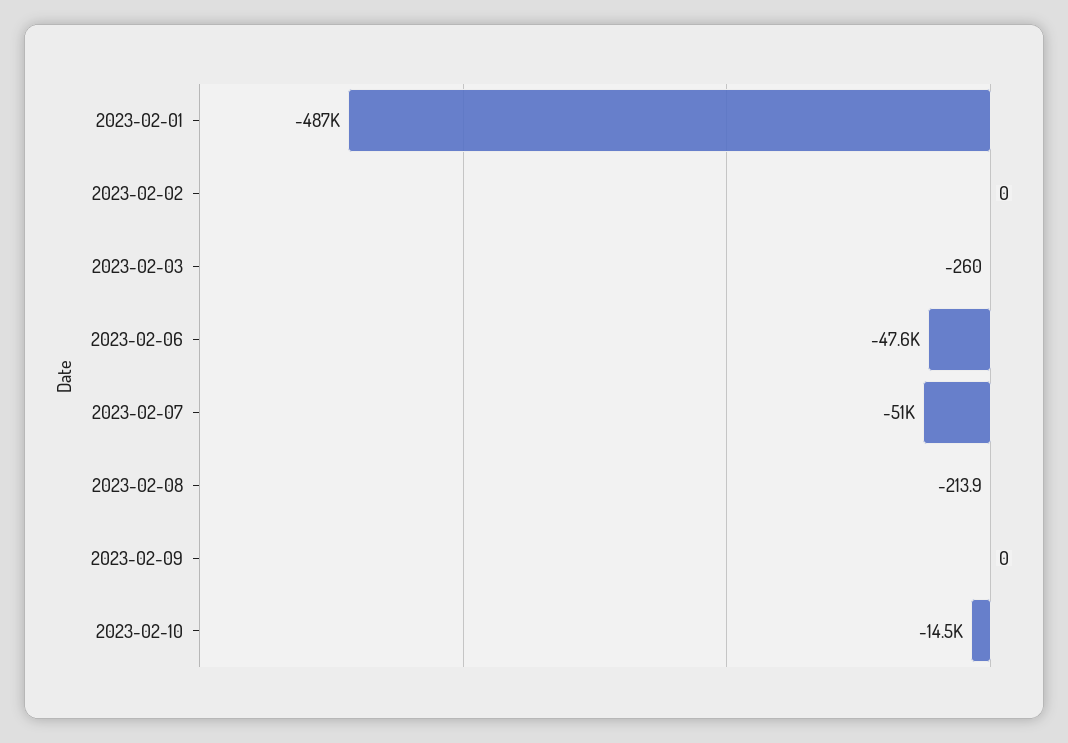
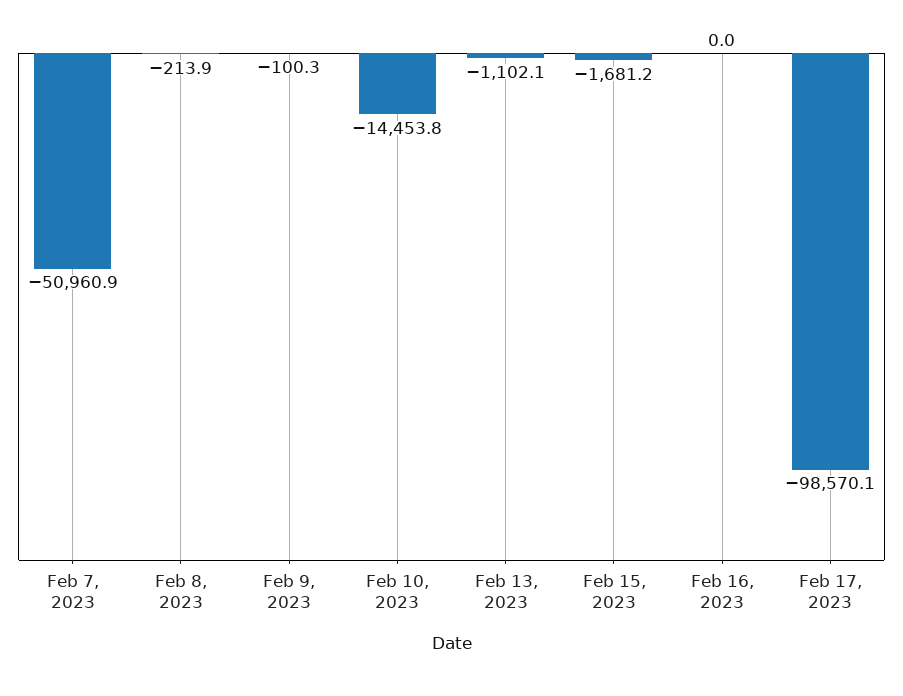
2023-02-01: -487000 -> none
2023-02-02: 0 -> none
2023-02-03: -260 -> none
2023-02-06: -47600 -> none
2023-02-09: 0 -> -100.3
Feb 13, 2023: none -> -1102.1
Feb 15, 2023: none -> -1681.2
Feb 16, 2023: none -> 0
Feb 17, 2023: none -> -98570.1

